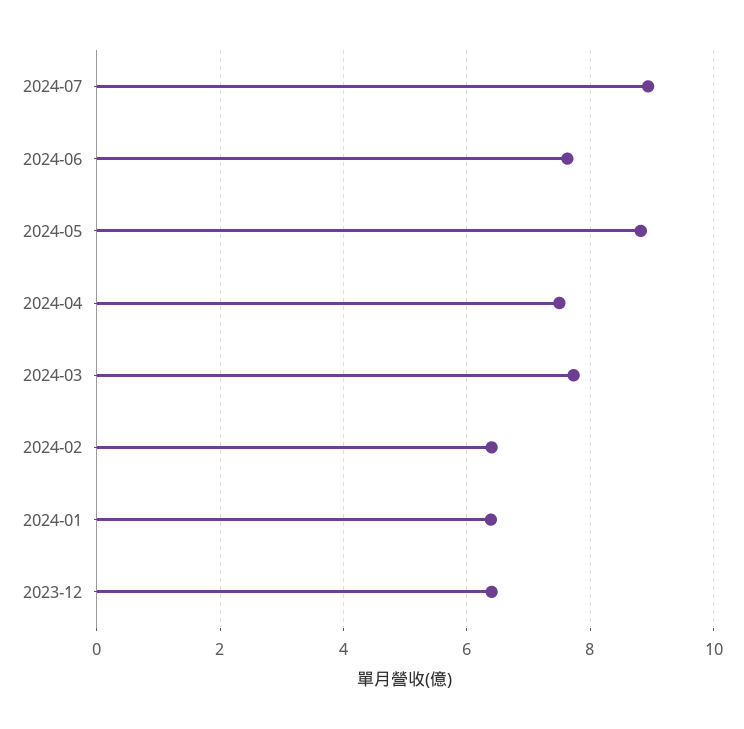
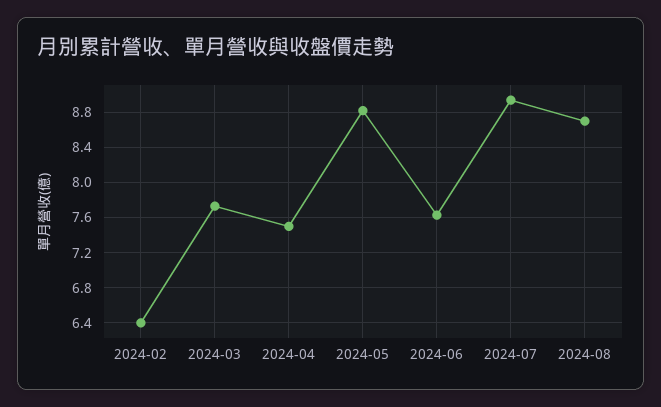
2024-01: 6.4 -> none
2023-12: 6.4 -> none
2024-08: none -> 8.7

